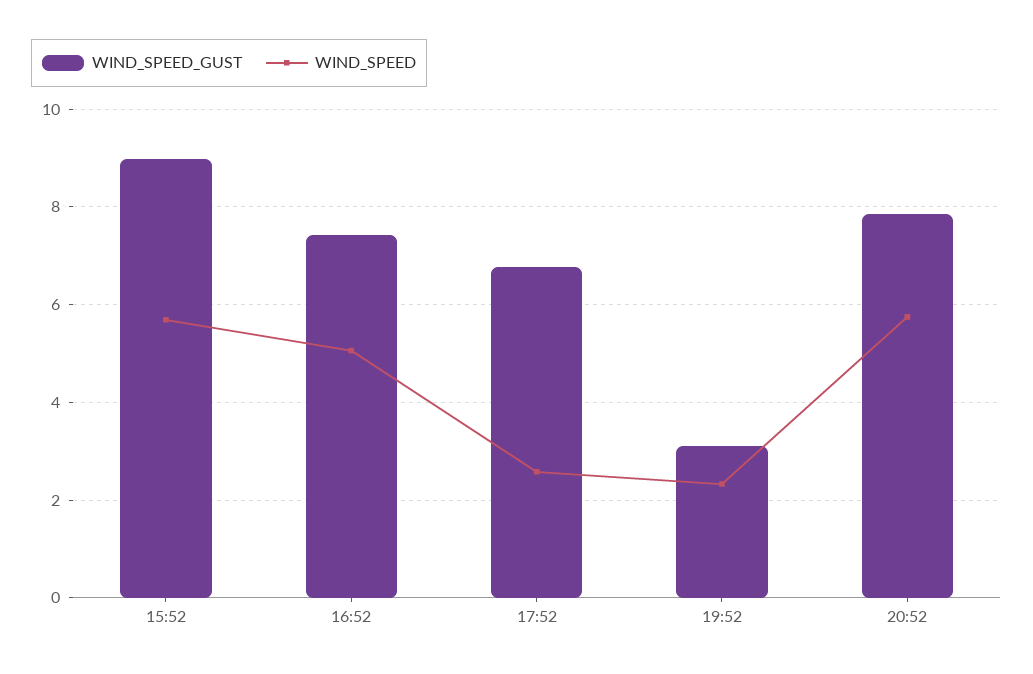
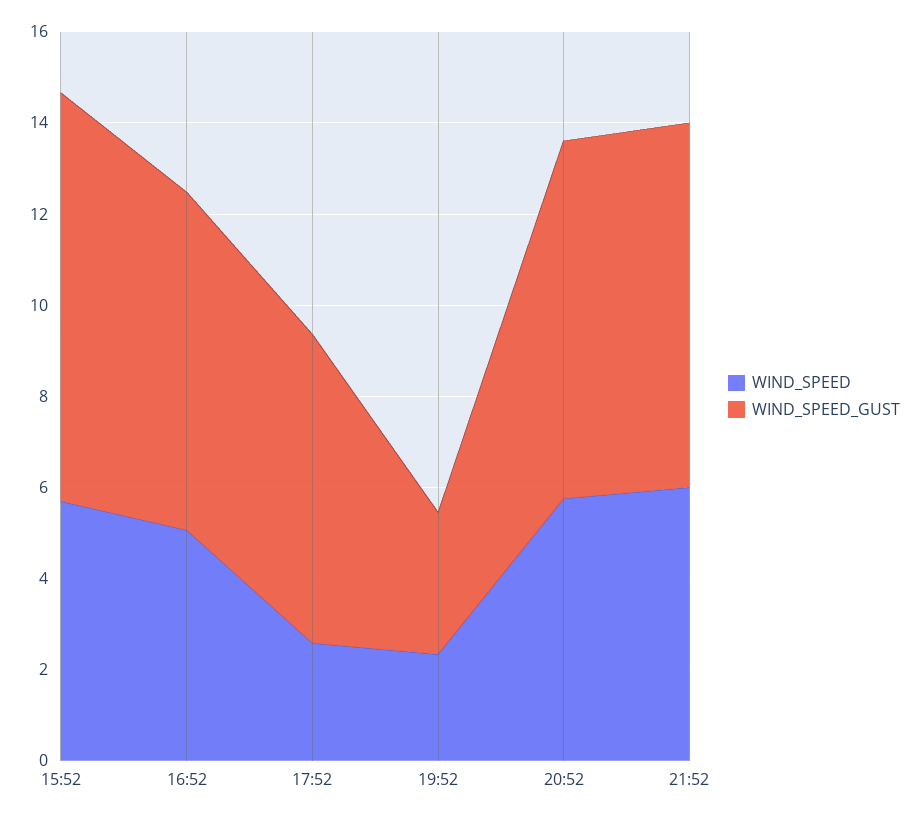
WIND_SPEED, 21:52: none -> 6
WIND_SPEED_GUST, 21:52: none -> 8

